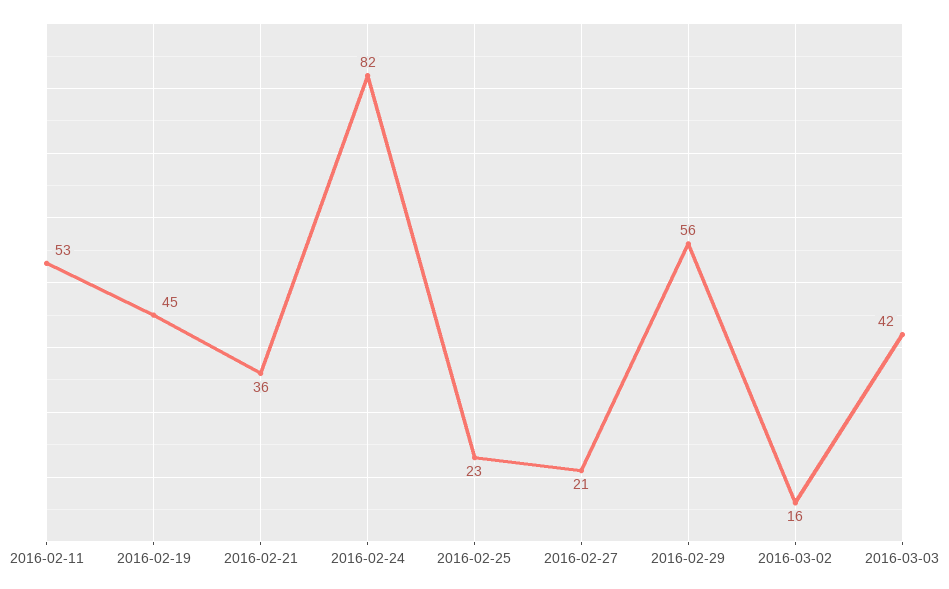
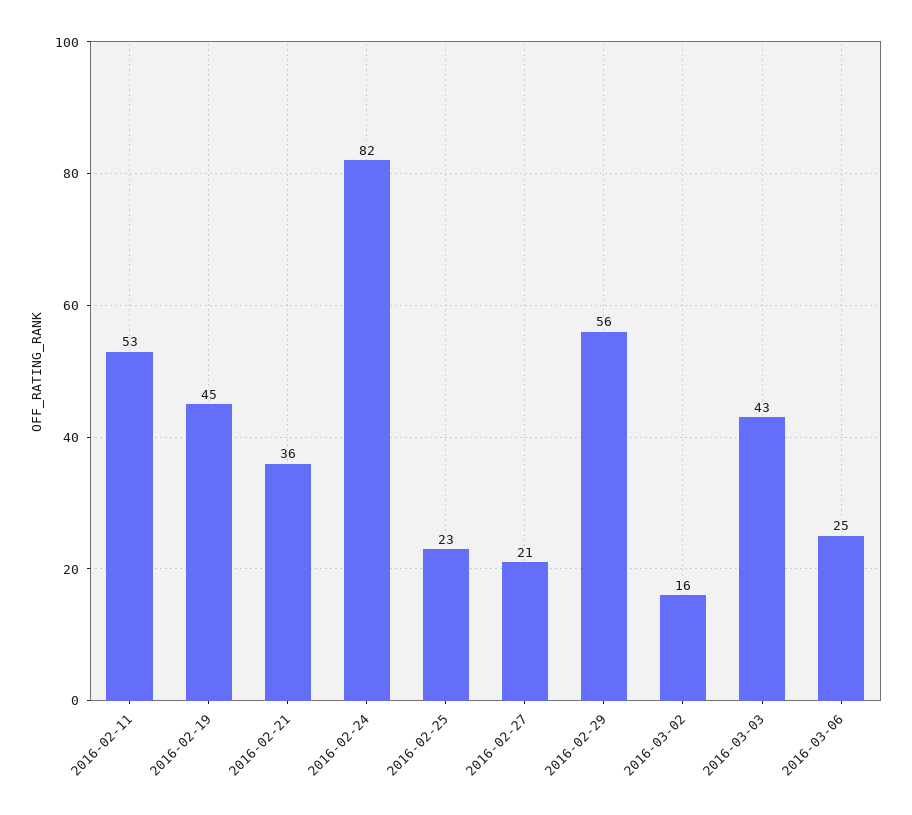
2016-03-03: 42 -> 43
2016-03-06: none -> 25

